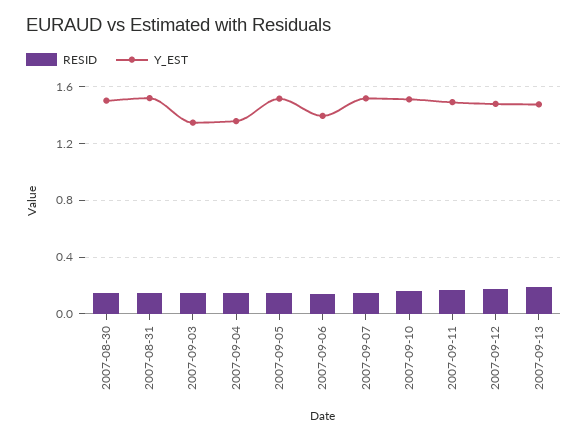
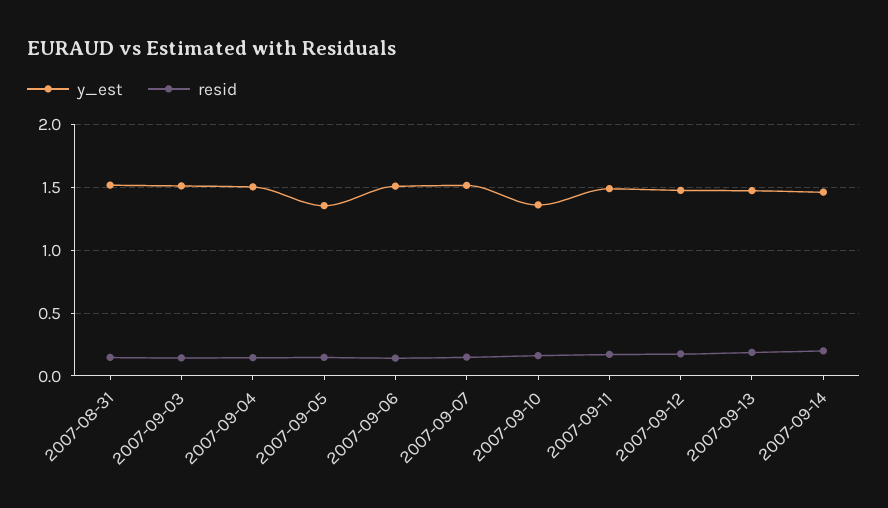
RESID, 2007-08-30: 0.15 -> none
Y_EST, 2007-08-30: 1.5 -> none
Y_EST, 2007-09-03: 1.35 -> 1.5
Y_EST, 2007-09-04: 1.35 -> 1.5
Y_EST, 2007-09-05: 1.5 -> 1.35
Y_EST, 2007-09-06: 1.4 -> 1.5
Y_EST, 2007-09-10: 1.5 -> 1.35
Y_EST, 2007-09-14: none -> 1.45
RESID, 2007-09-14: none -> 0.2

